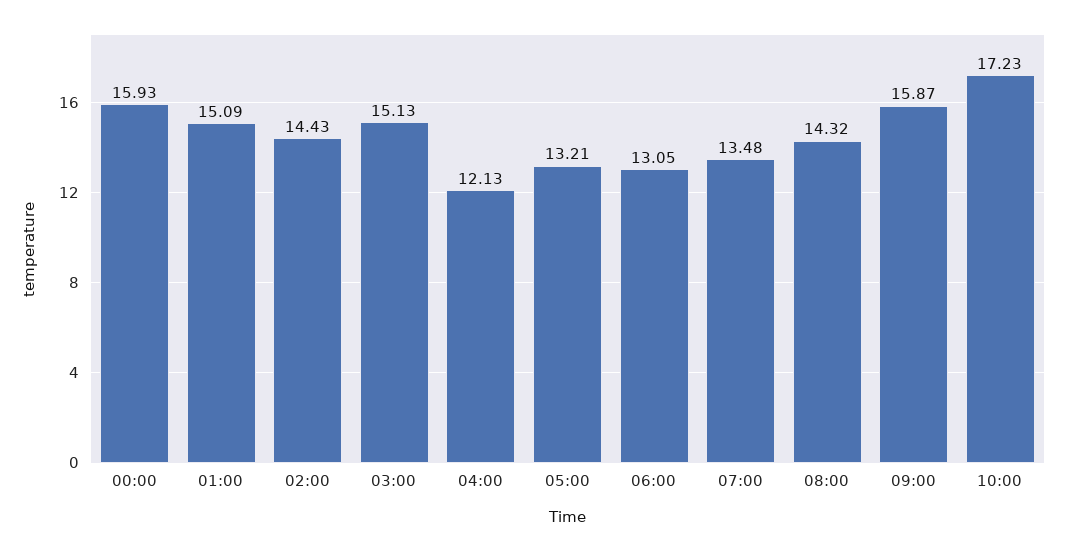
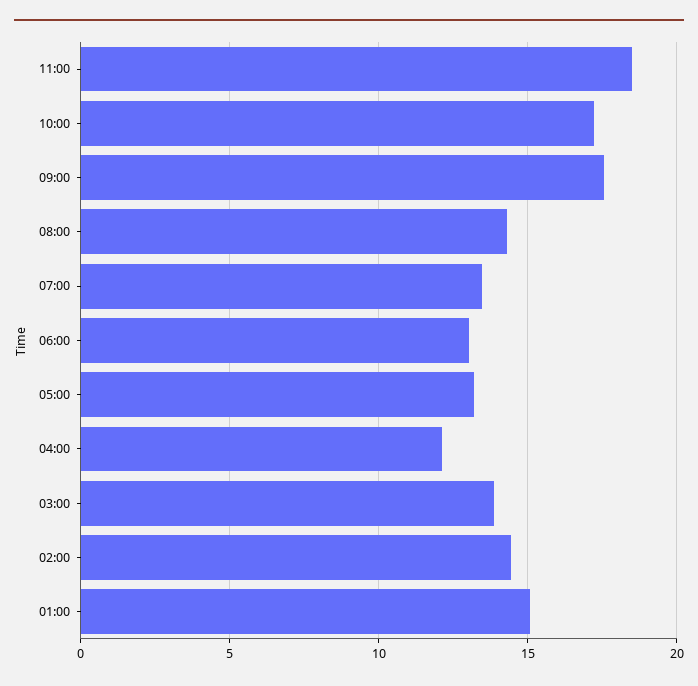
00:00: 15.93 -> none
03:00: 15.13 -> 14
09:00: 15.87 -> 17.5
11:00: none -> 18.5

